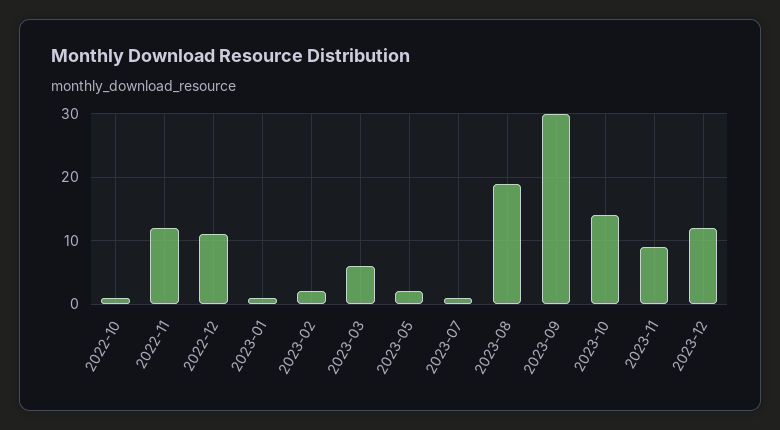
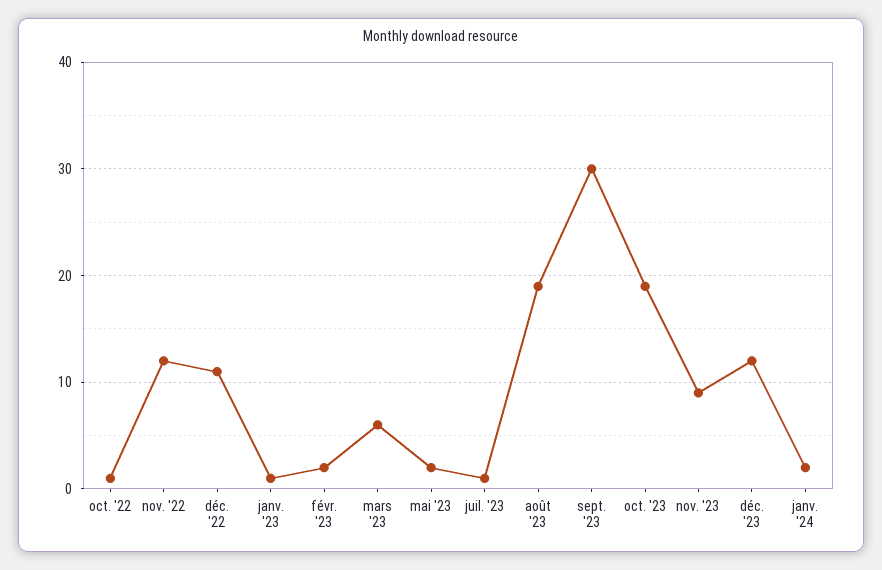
2023-10: 14 -> 19
janv. '24: none -> 2

